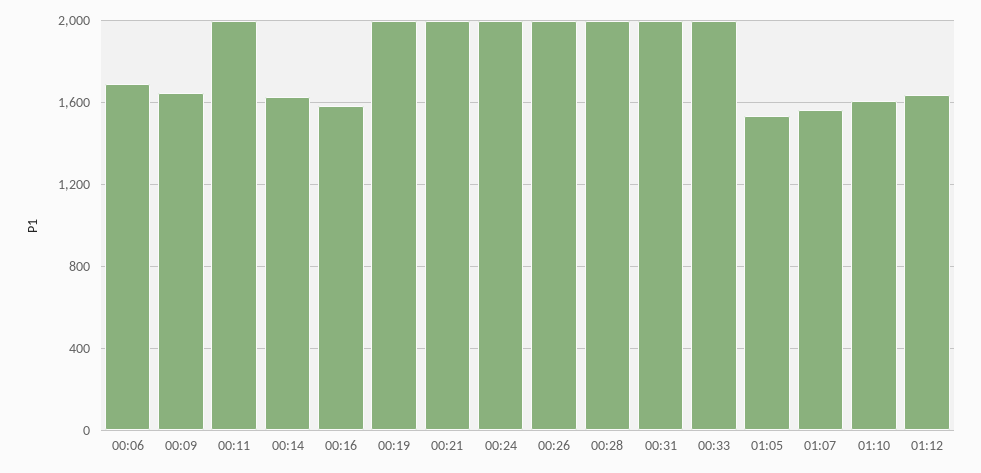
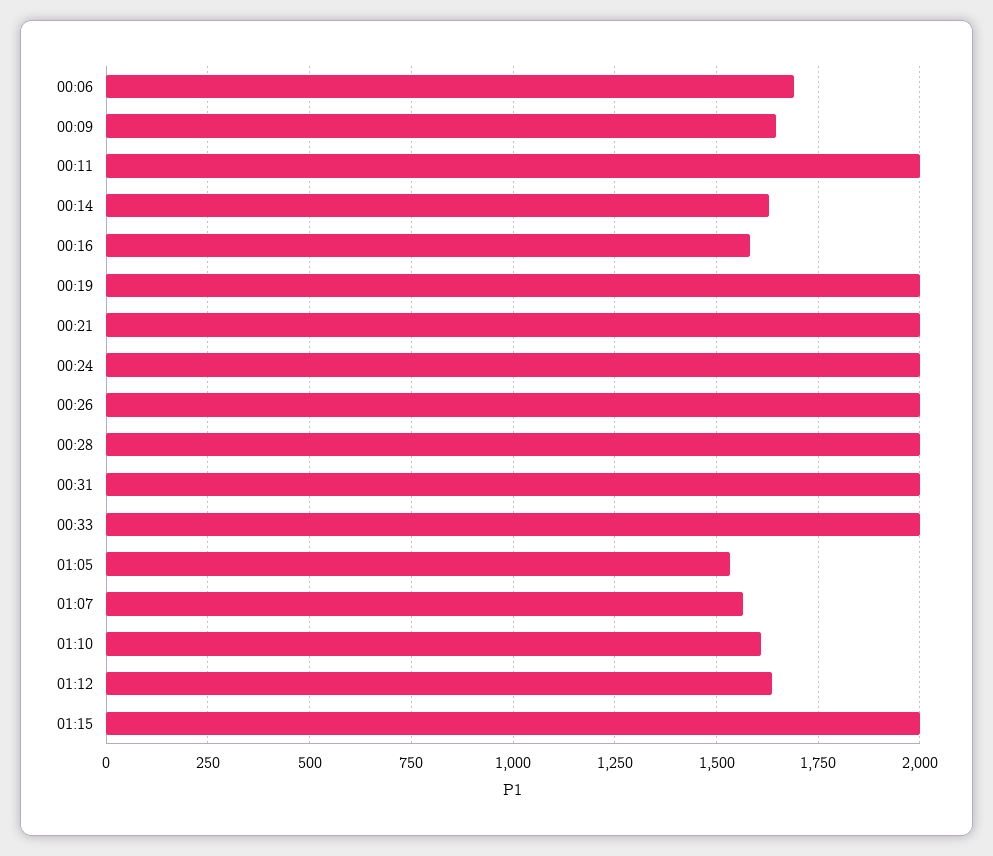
01:15: none -> 2000

